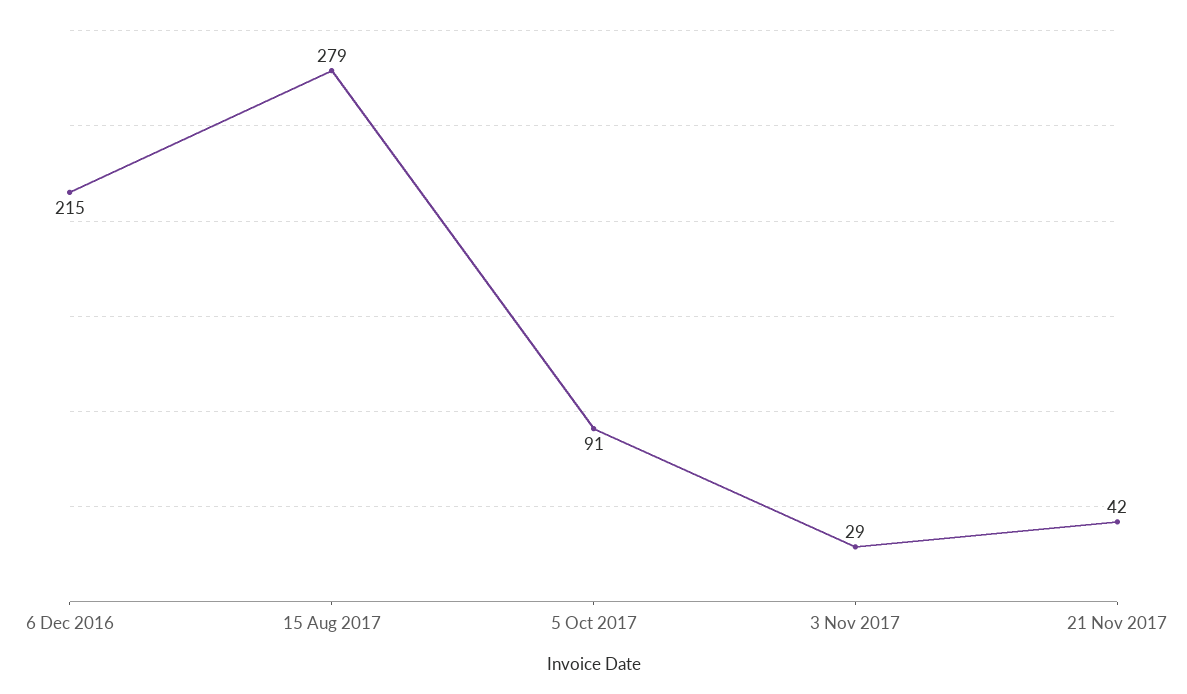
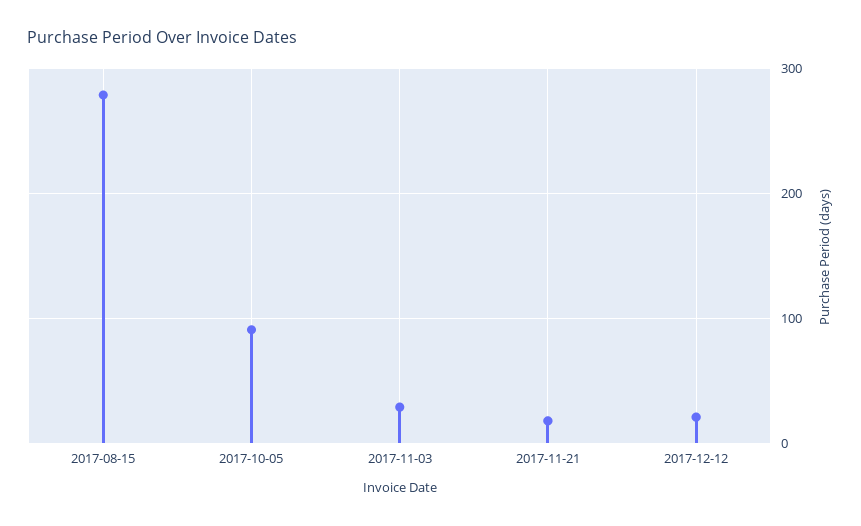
6 Dec 2016: 215 -> none
21 Nov 2017: 42 -> 20
2017-12-12: none -> 20

